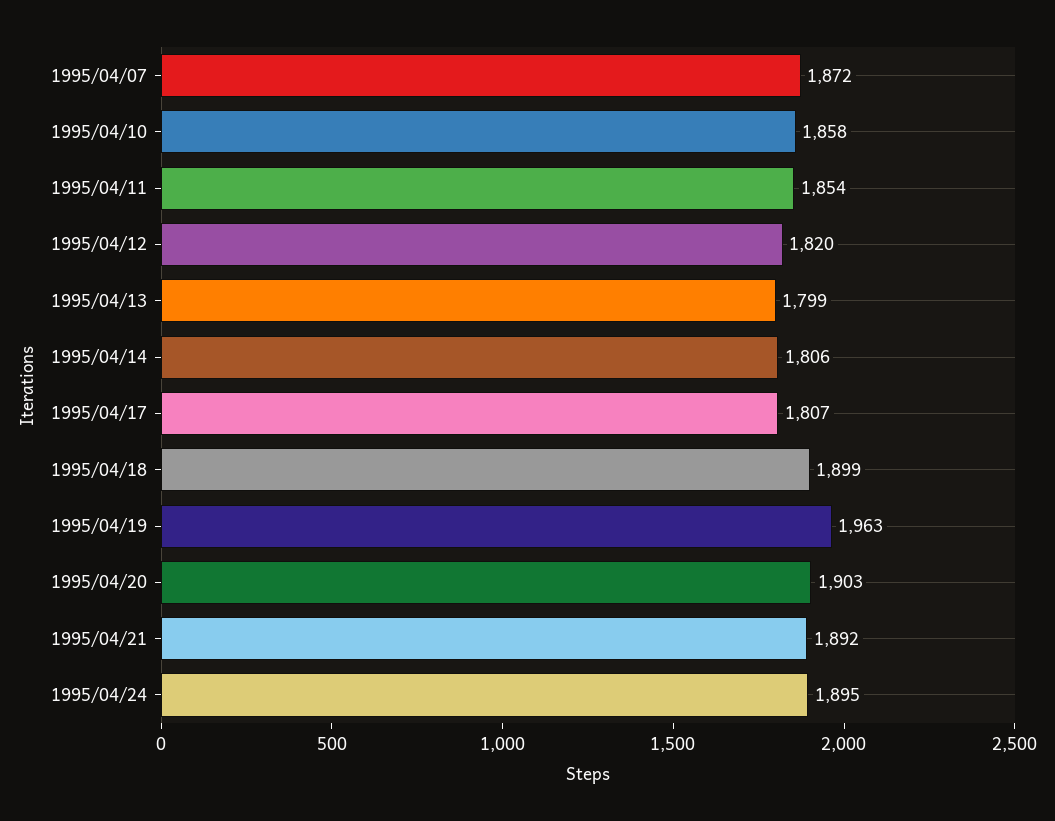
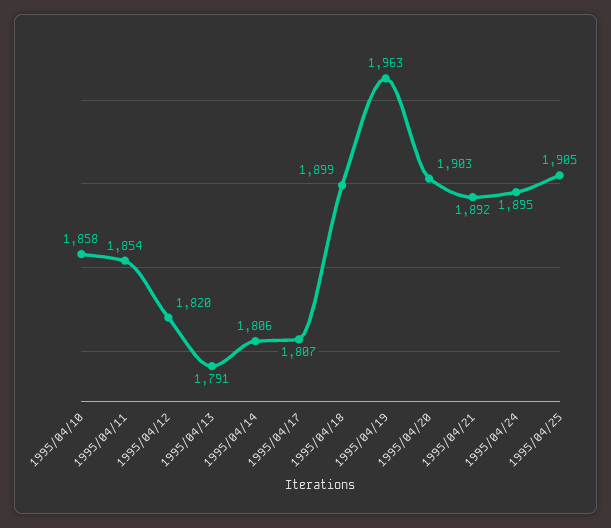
1995/04/07: 1872 -> none
1995/04/13: 1799 -> 1791
1995/04/25: none -> 1905

